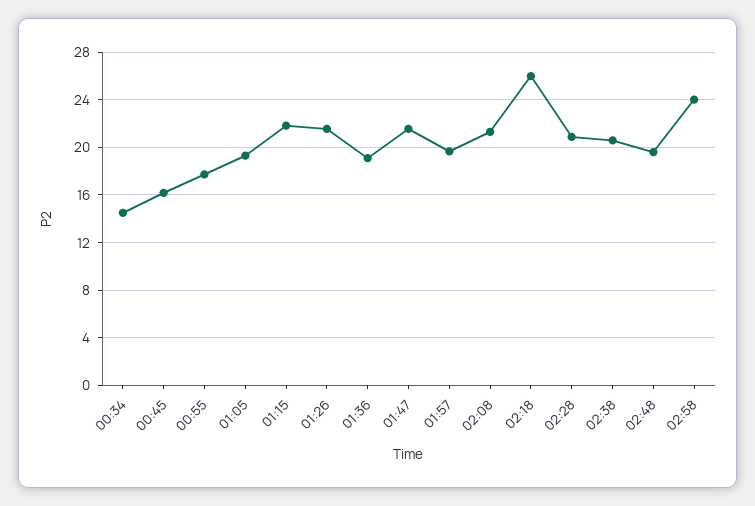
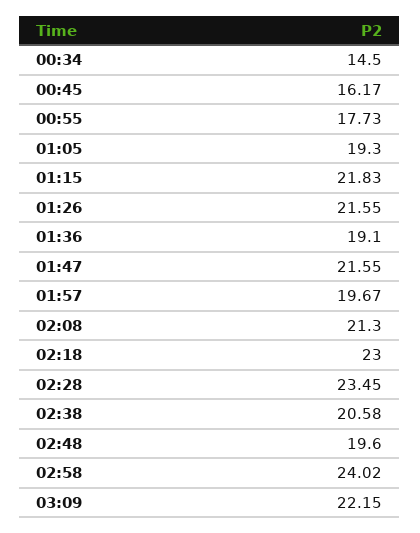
02:18: 26 -> 23
02:28: 21 -> 23.45
03:09: none -> 22.15

